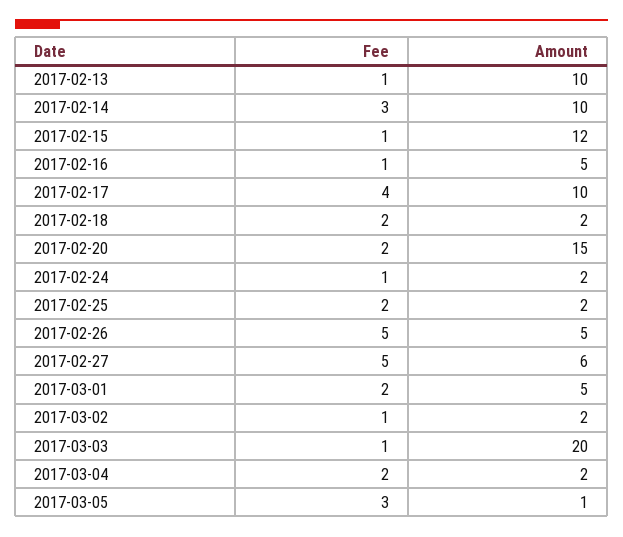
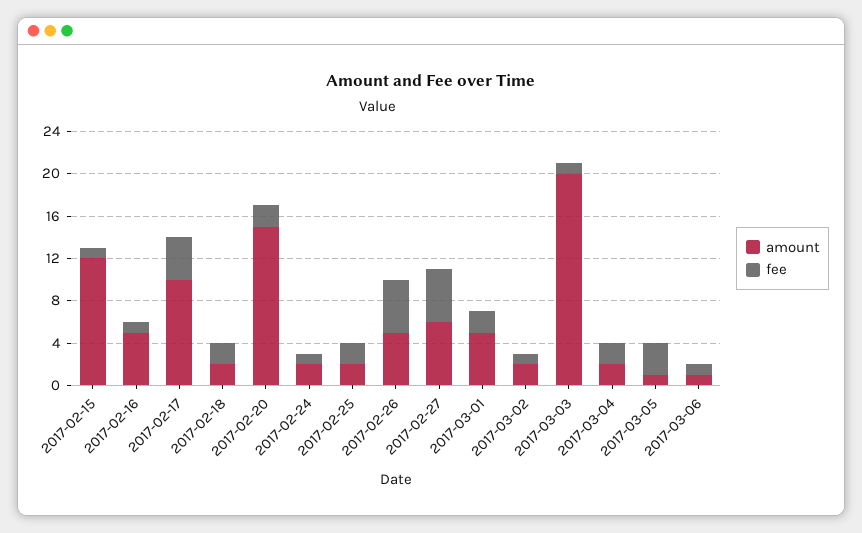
Fee, 2017-02-13: 1 -> none
Amount, 2017-02-13: 10 -> none
Fee, 2017-02-14: 3 -> none
Amount, 2017-02-14: 10 -> none
Amount, 2017-03-06: none -> 1
Fee, 2017-03-06: none -> 1

